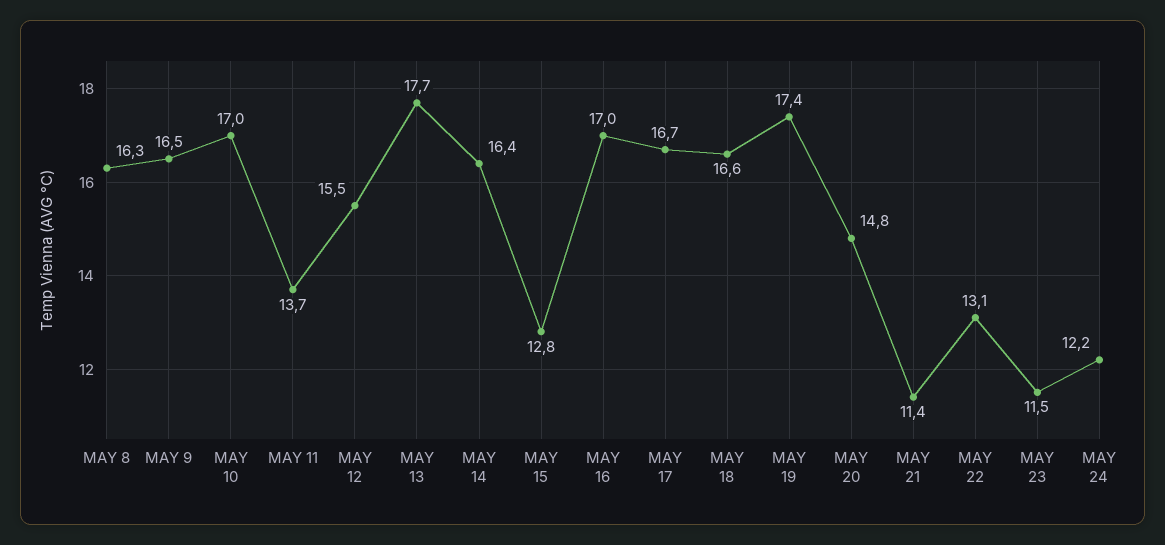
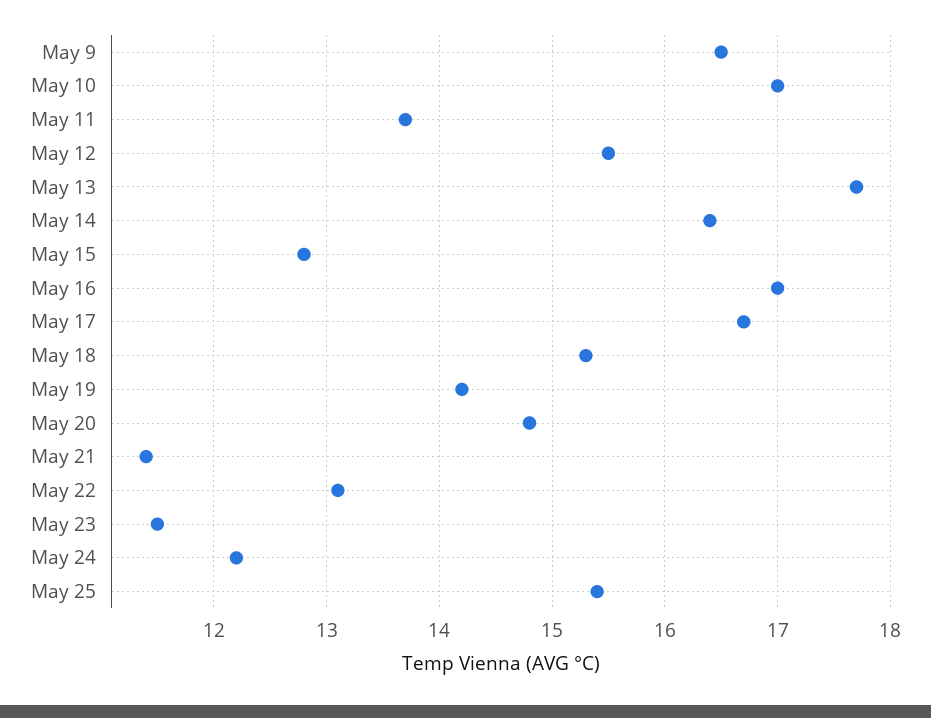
MAY 8: 16.3 -> none
MAY 18: 16.6 -> 15.3
MAY 19: 17.4 -> 14.2
May 25: none -> 15.4

